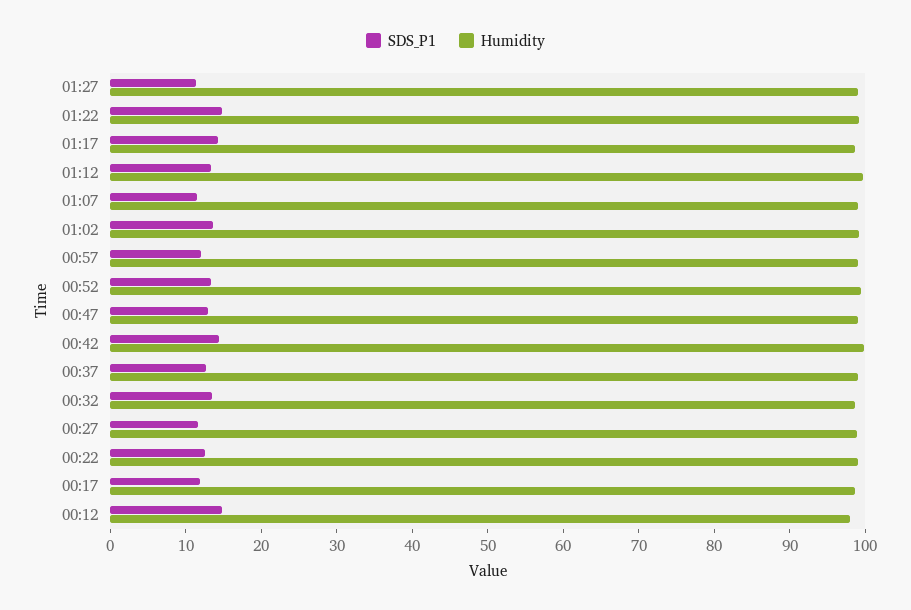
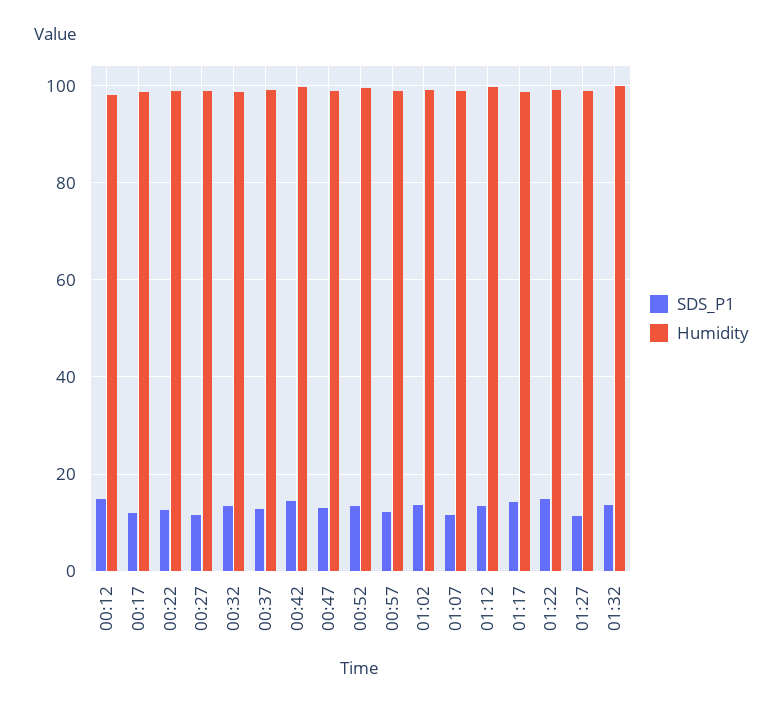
SDS_P1, 01:32: none -> 14
Humidity, 01:32: none -> 100

